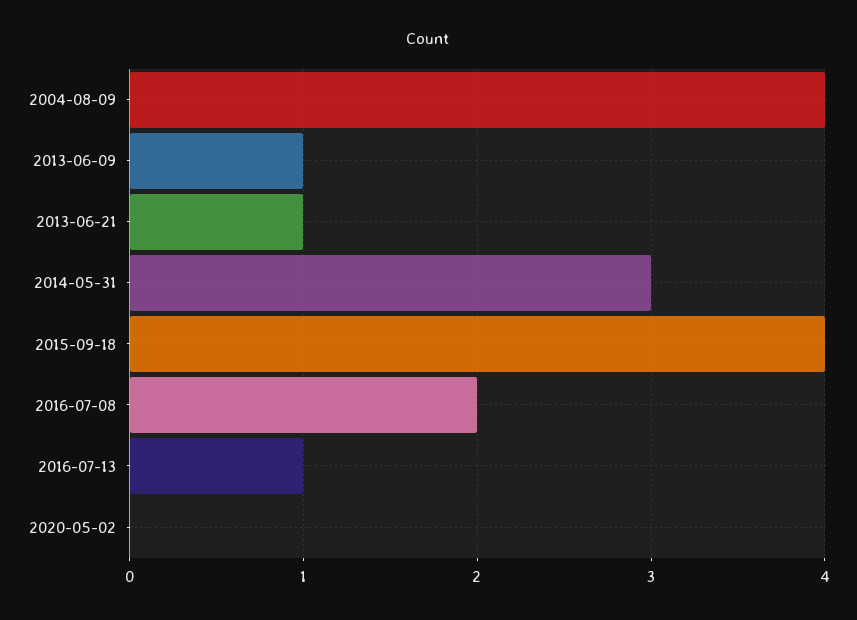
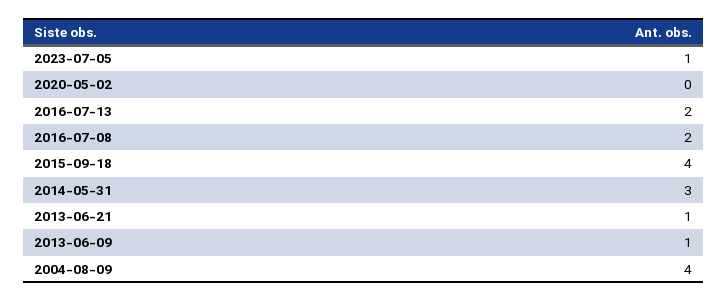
2016-07-13: 1 -> 2
2023-07-05: none -> 1

